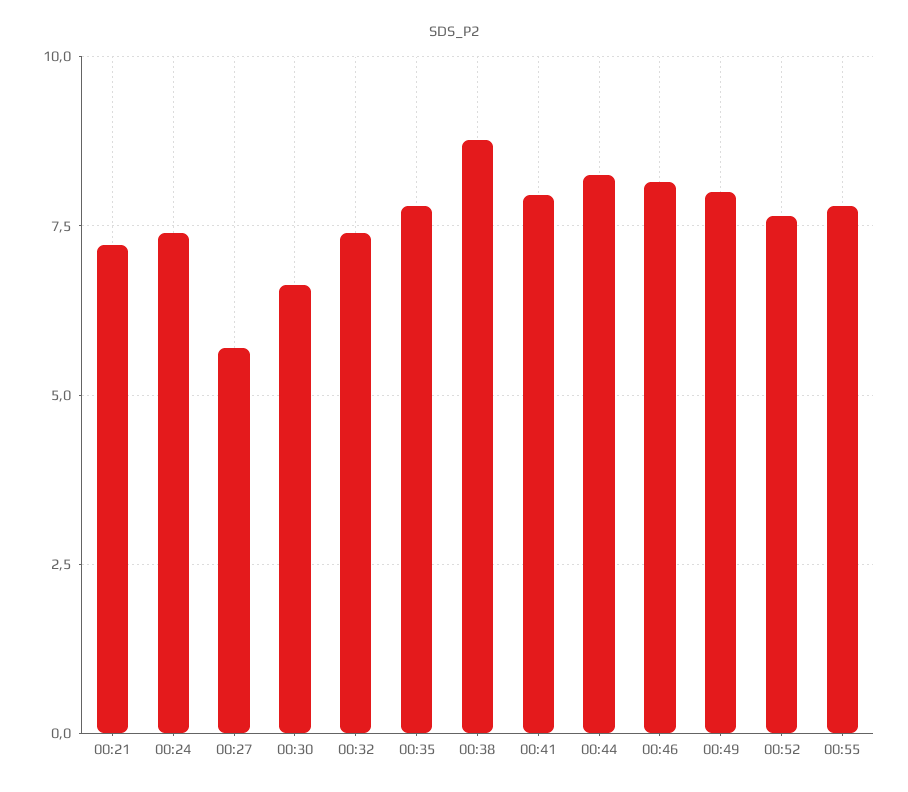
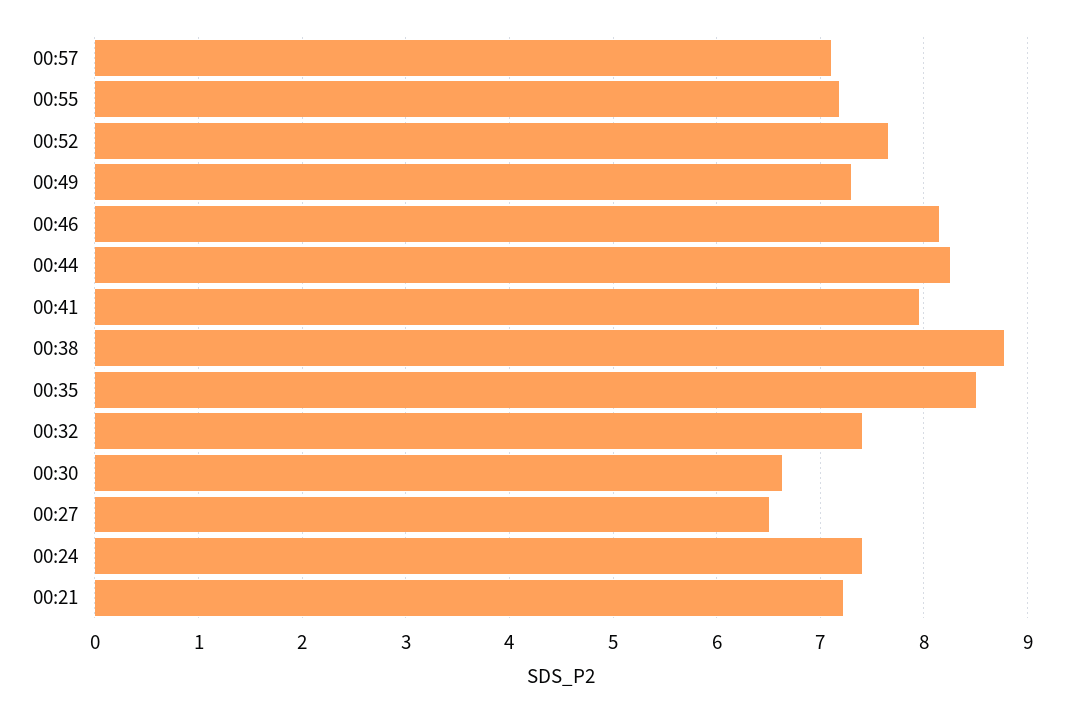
00:27: 5.75 -> 6.5
00:35: 7.75 -> 8.5
00:49: 8 -> 7.3
00:55: 7.75 -> 7.2
00:57: none -> 7.1

